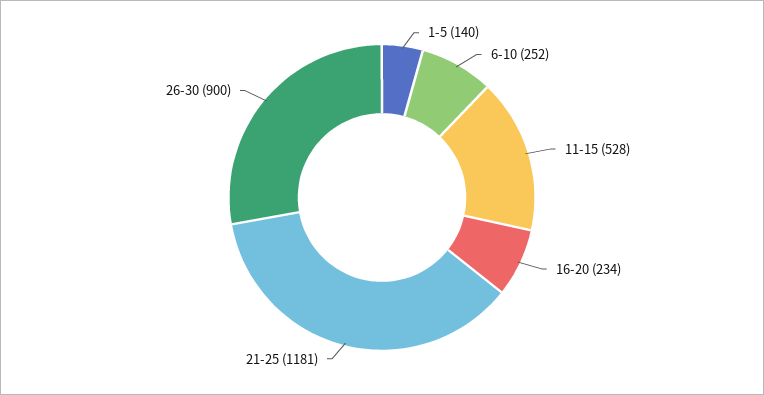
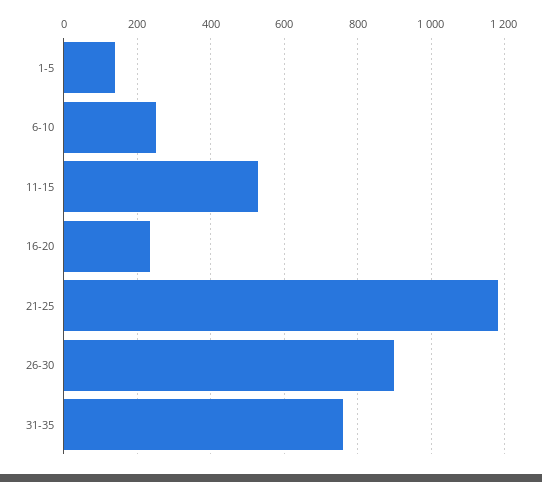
31-35: none -> 760

